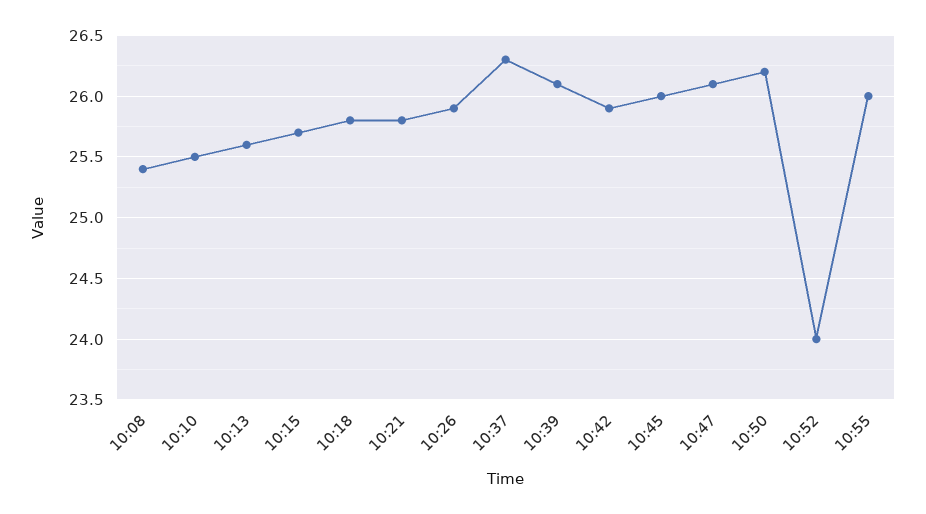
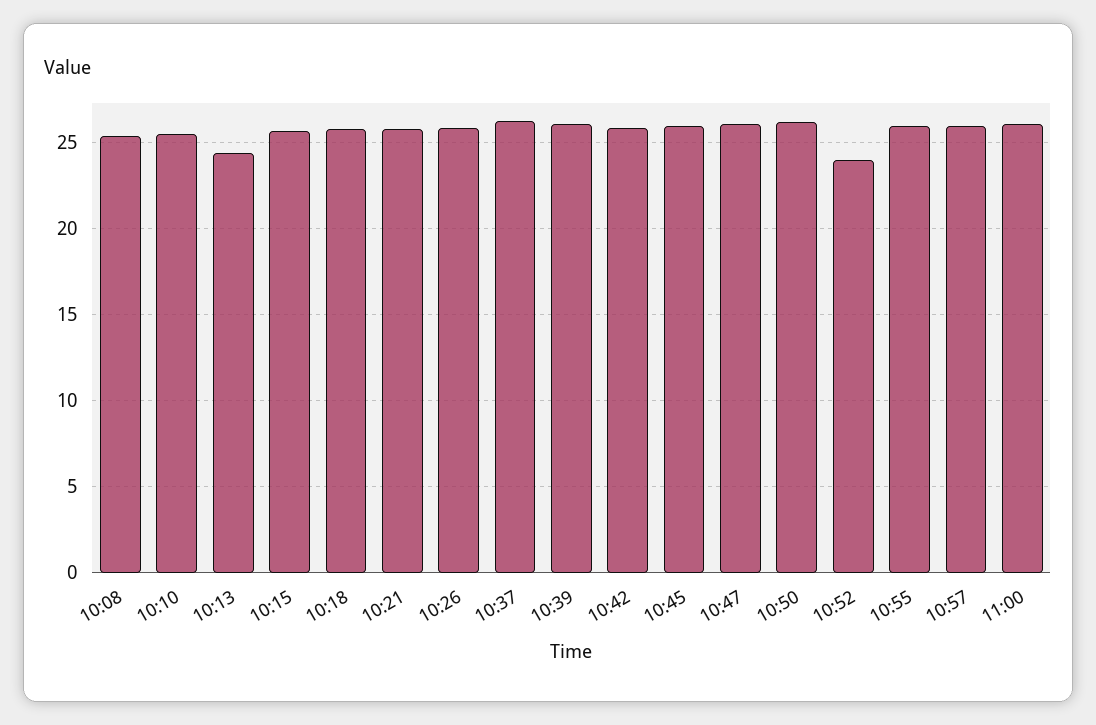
10:13: 25.6 -> 24.5
10:57: none -> 26
11:00: none -> 26

